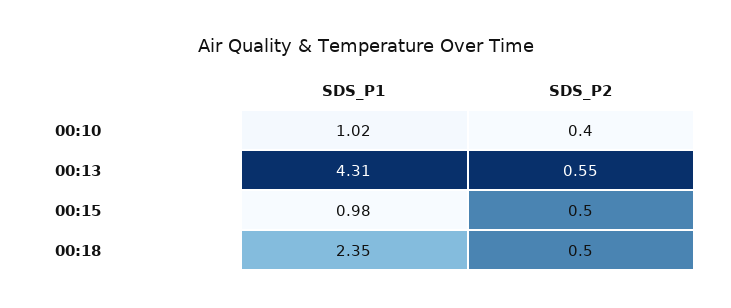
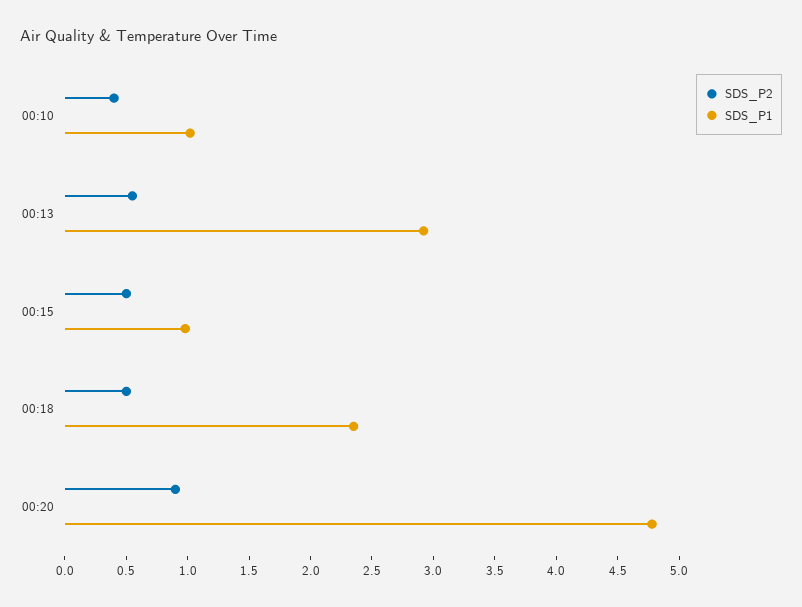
SDS_P1, 00:13: 4.31 -> 2.9
SDS_P2, 00:20: none -> 0.9
SDS_P1, 00:20: none -> 4.8

